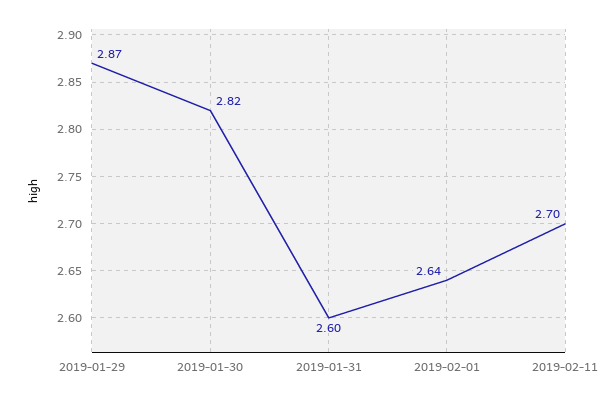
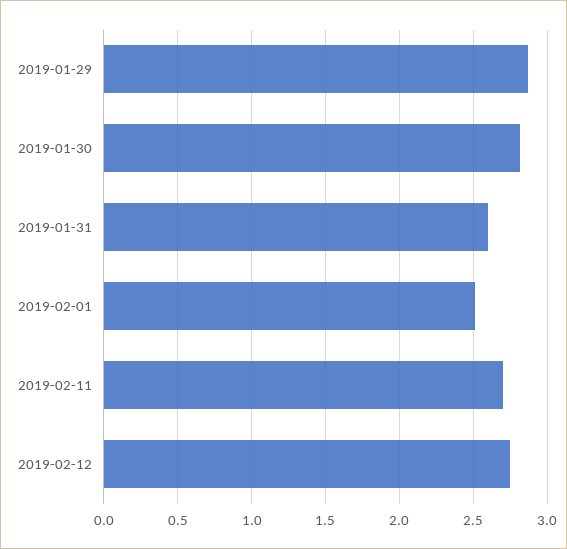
2019-02-01: 2.64 -> 2.5
2019-02-12: none -> 2.75

